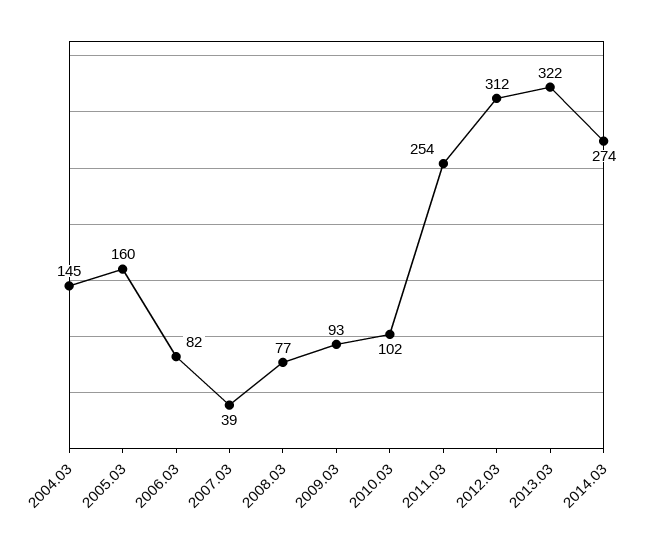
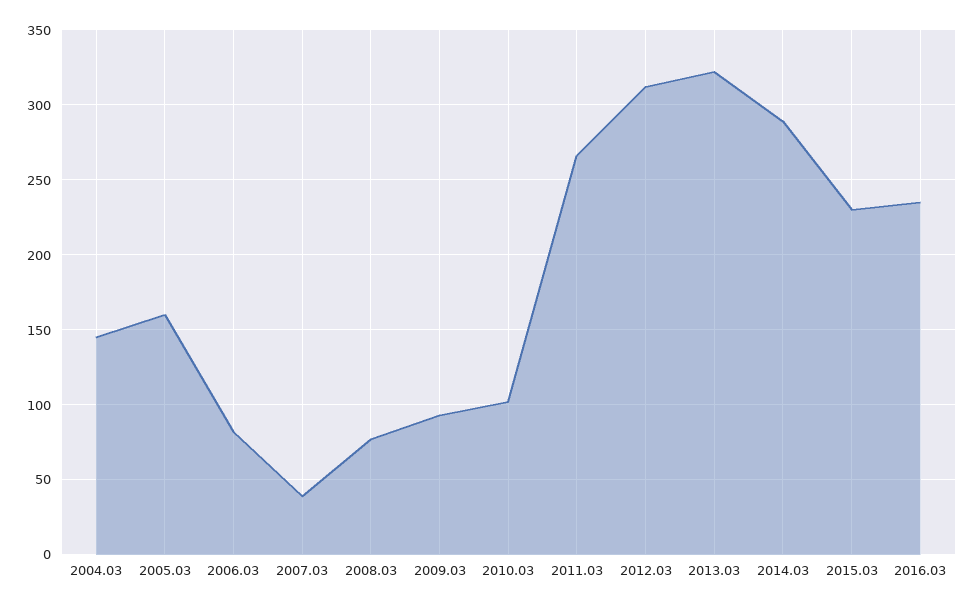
2011.03: 254 -> 265
2014.03: 274 -> 290
2015.03: none -> 230
2016.03: none -> 235

